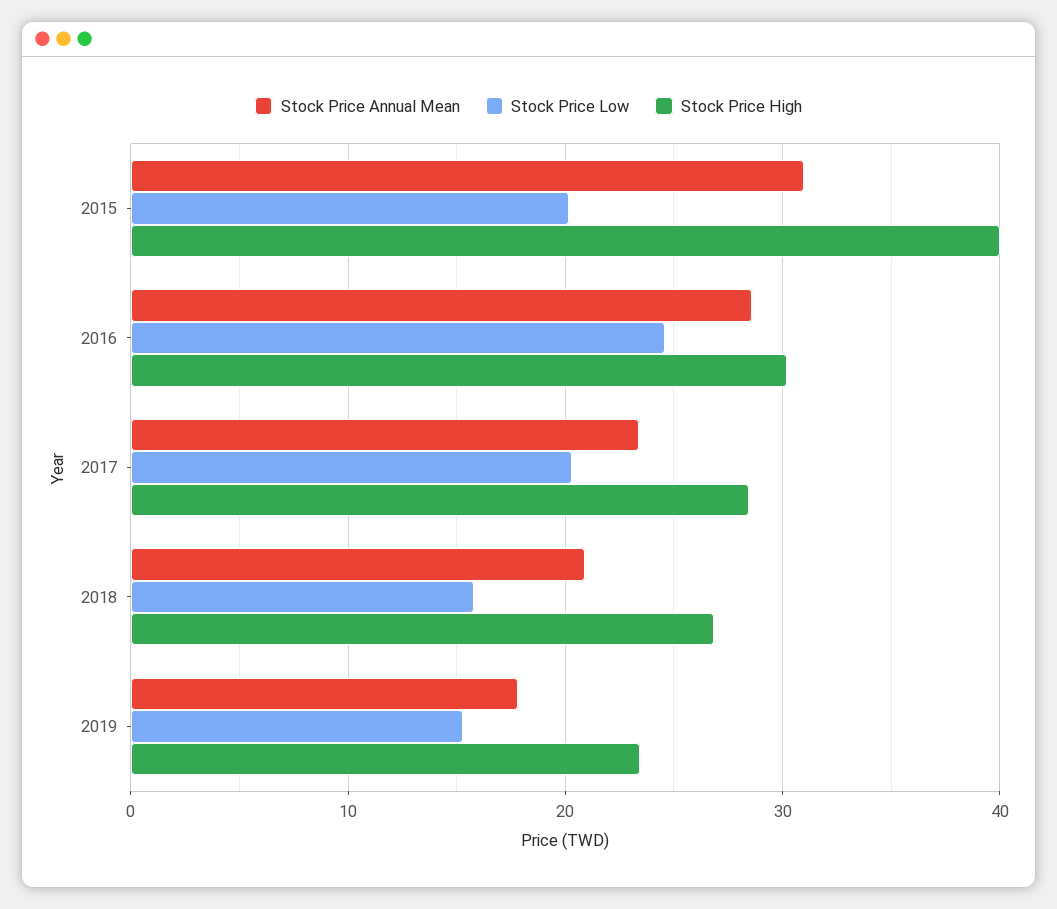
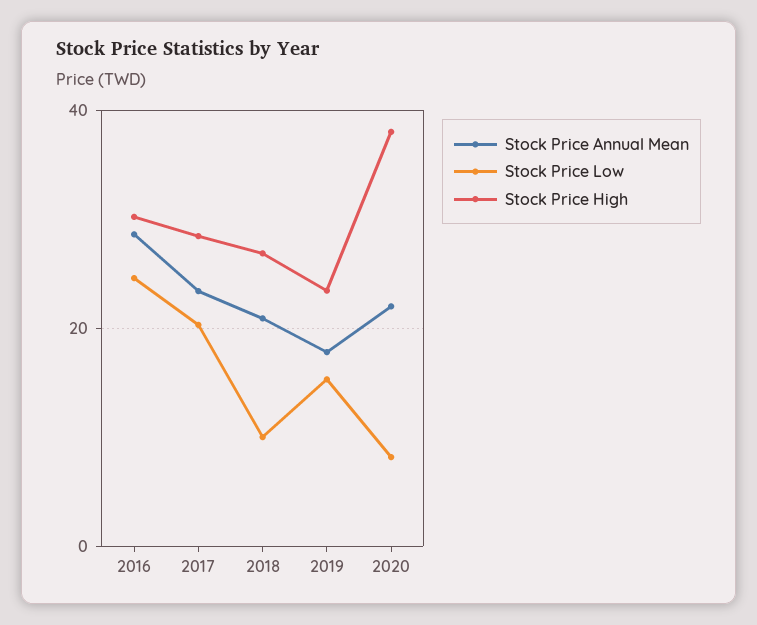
Stock Price Annual Mean, 2015: 31 -> none
Stock Price Low, 2015: 20 -> none
Stock Price High, 2015: 40 -> none
Stock Price Low, 2018: 16 -> 10
Stock Price Annual Mean, 2020: none -> 22
Stock Price Low, 2020: none -> 8
Stock Price High, 2020: none -> 38

